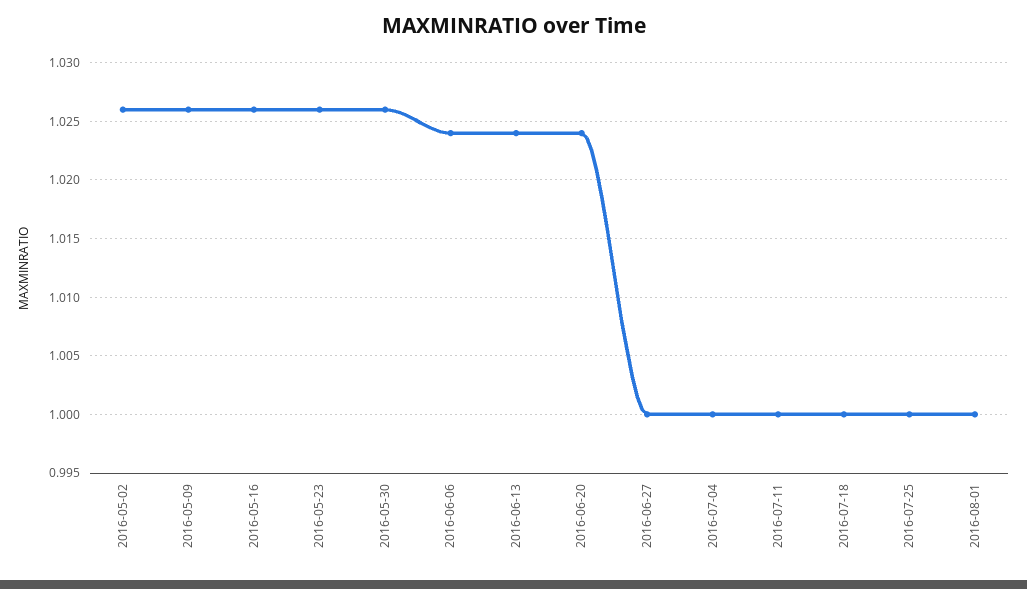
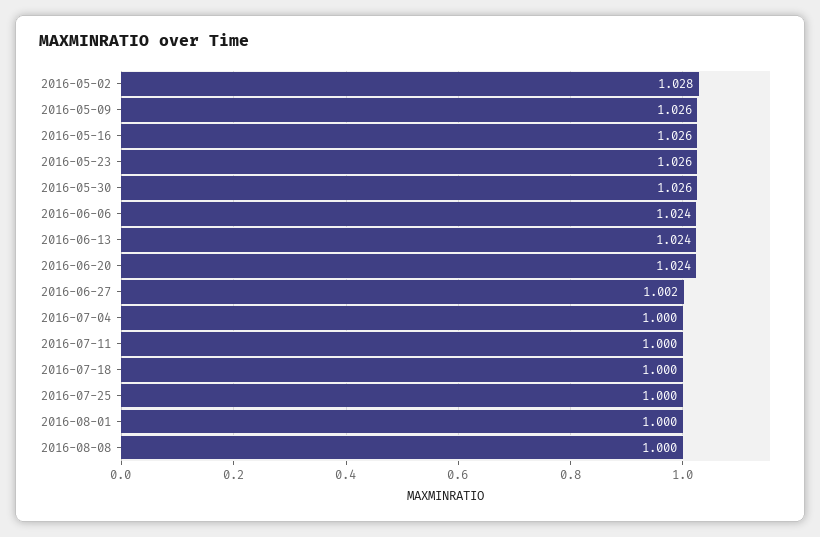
2016-05-02: 1.026 -> 1.028
2016-06-27: 1 -> 1.002
2016-08-08: none -> 1

